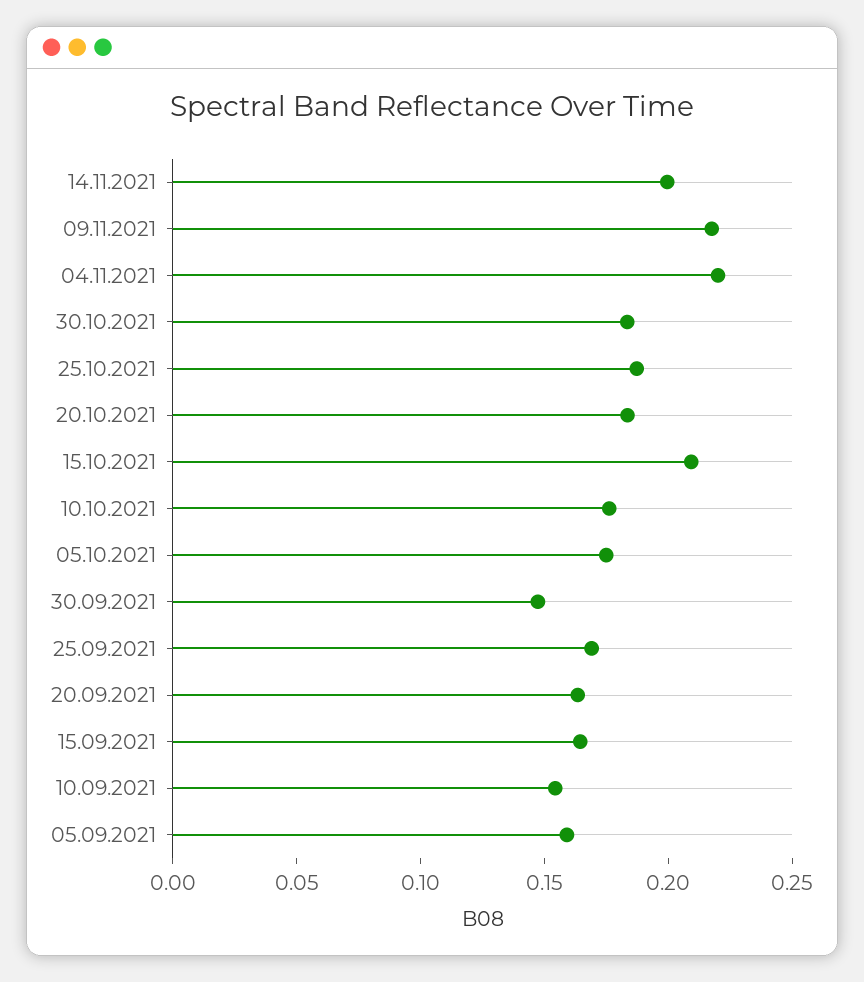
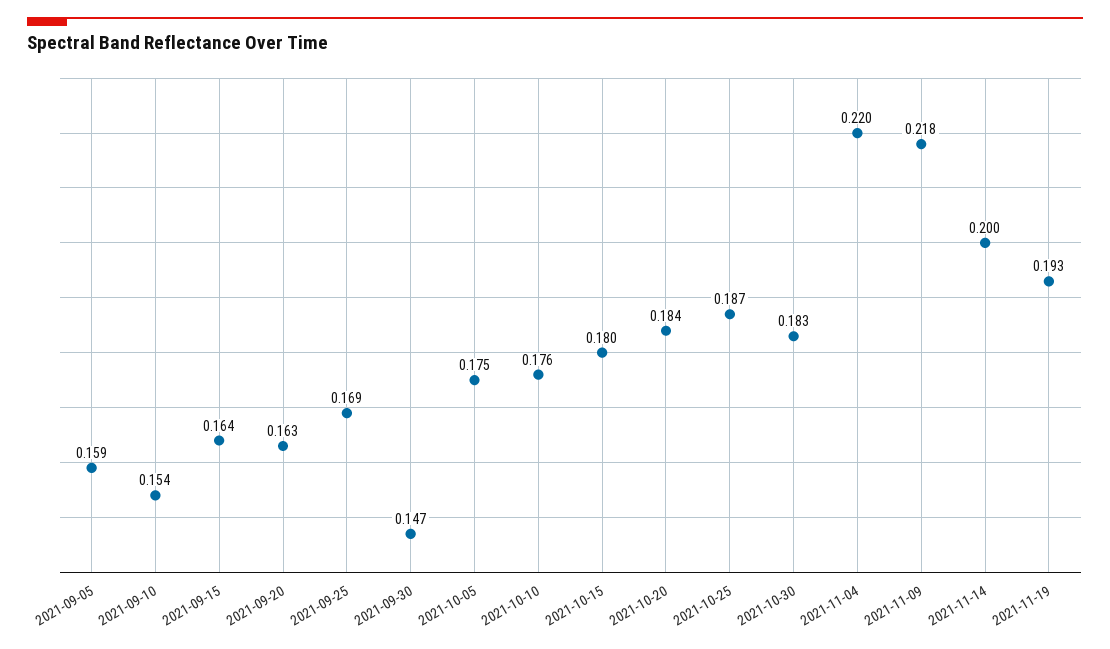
15.10.2021: 0.21 -> 0.18
2021-11-19: none -> 0.193

